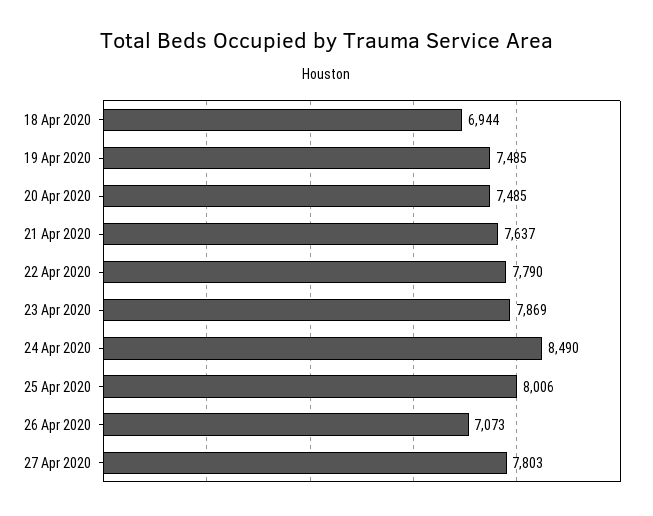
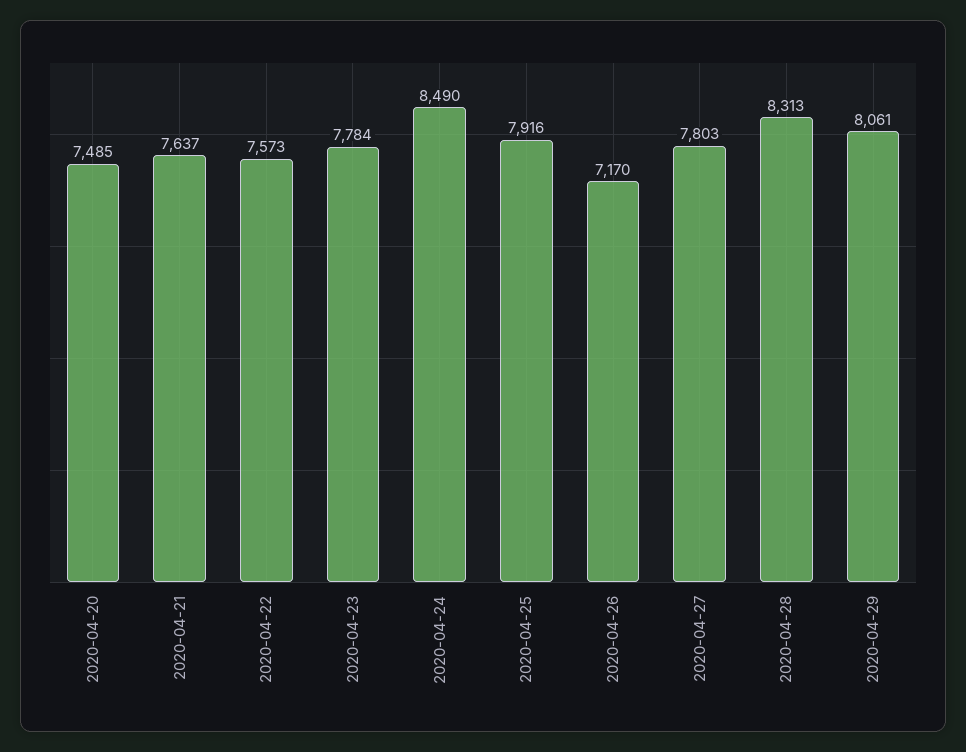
18 Apr 2020: 6944 -> none
19 Apr 2020: 7485 -> none
22 Apr 2020: 7790 -> 7573
23 Apr 2020: 7869 -> 7784
25 Apr 2020: 8006 -> 7916
26 Apr 2020: 7073 -> 7170
2020-04-28: none -> 8313
2020-04-29: none -> 8061

